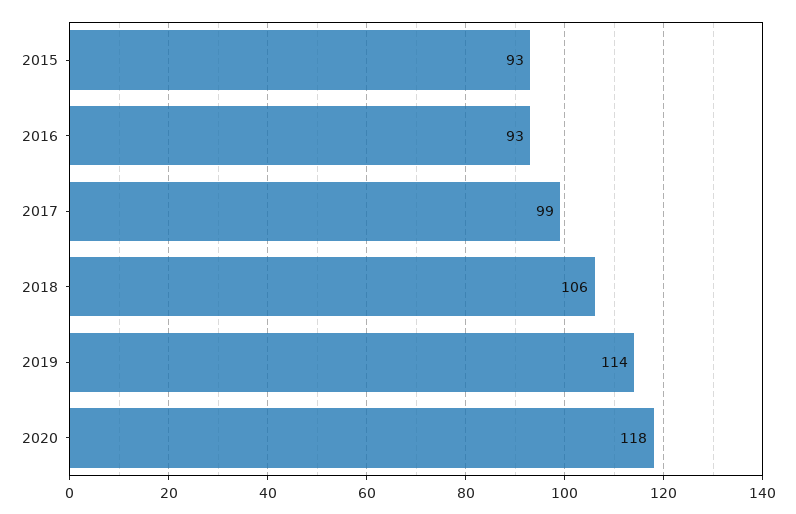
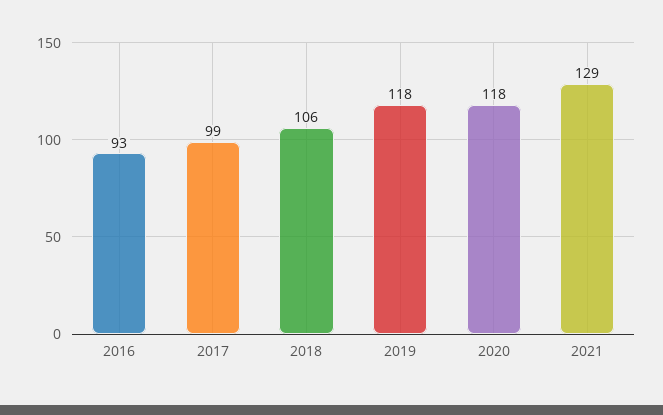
2015: 93 -> none
2019: 114 -> 118
2021: none -> 129

